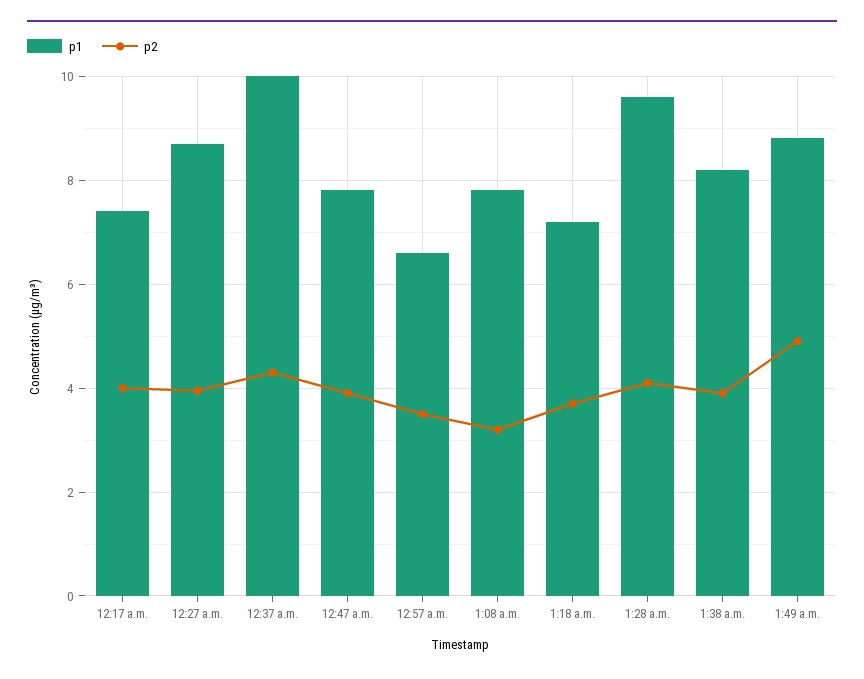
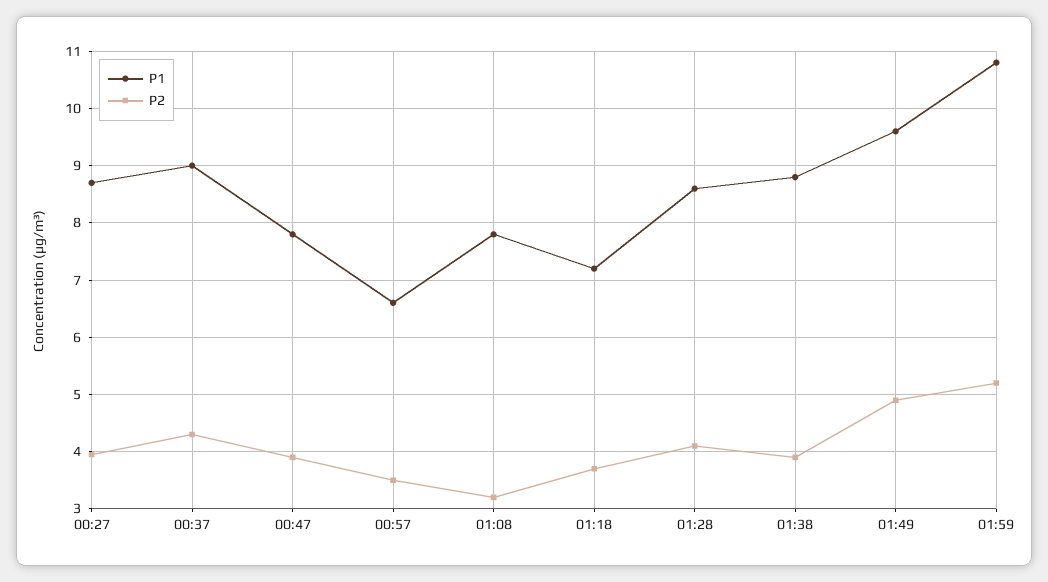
p1, 12:17 a.m.: 7.4 -> none
p2, 12:17 a.m.: 4 -> none
p1, 12:37 a.m.: 10 -> 9
p1, 1:28 a.m.: 9.6 -> 8.6
p1, 1:38 a.m.: 8.2 -> 8.8
p1, 1:49 a.m.: 8.8 -> 9.6
p1, 01:59: none -> 10.8
p2, 01:59: none -> 5.2

